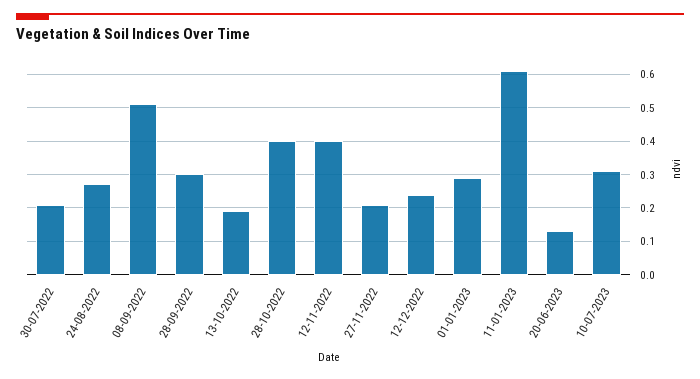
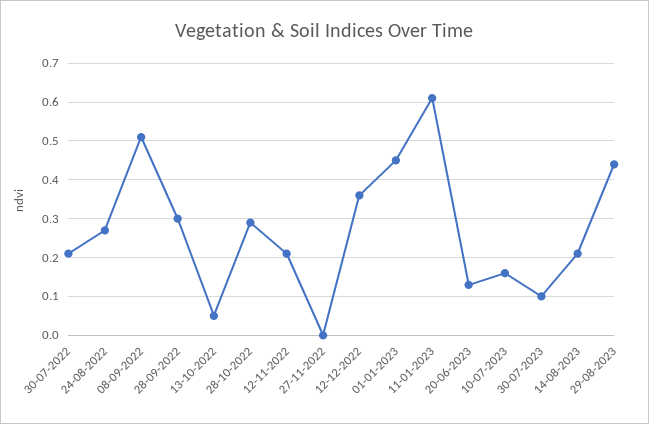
13-10-2022: 0.2 -> 0.05
28-10-2022: 0.4 -> 0.3
12-11-2022: 0.4 -> 0.2
27-11-2022: 0.2 -> 0
12-12-2022: 0.25 -> 0.35
01-01-2023: 0.3 -> 0.45
10-07-2023: 0.3 -> 0.15
30-07-2023: none -> 0.1
14-08-2023: none -> 0.2
29-08-2023: none -> 0.45

